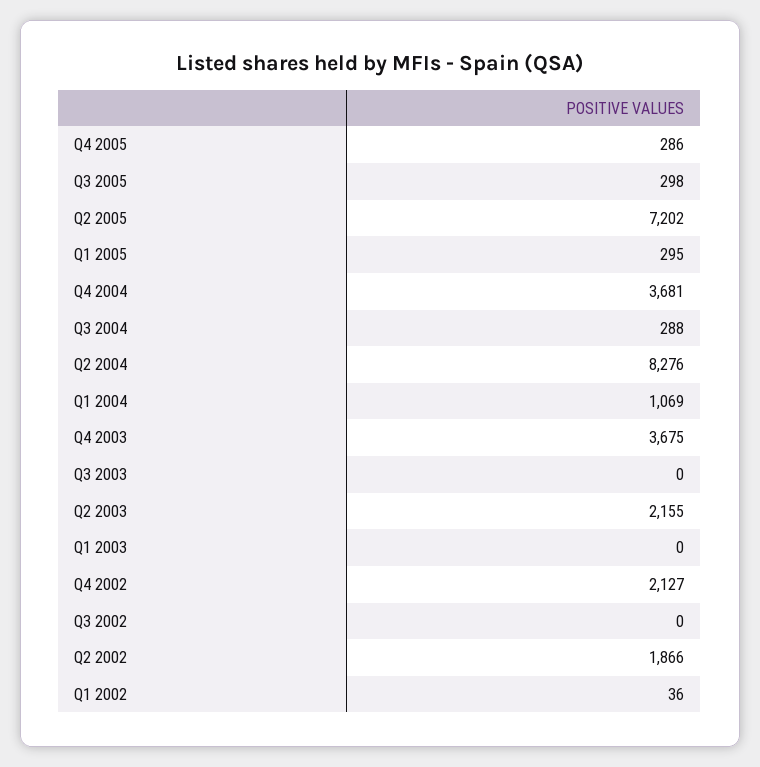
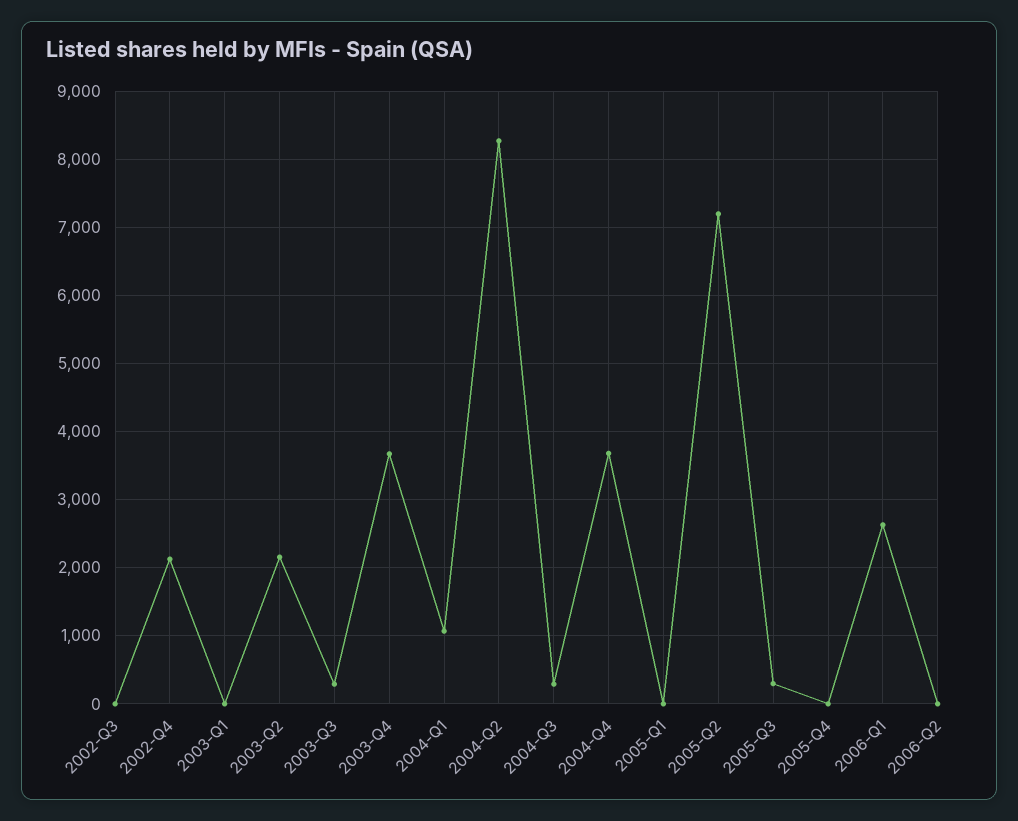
Q4 2005: 286 -> 0
Q1 2005: 295 -> 0
Q3 2003: 0 -> 300
Q2 2002: 1866 -> none
Q1 2002: 36 -> none
2006-Q1: none -> 2600
2006-Q2: none -> 0

